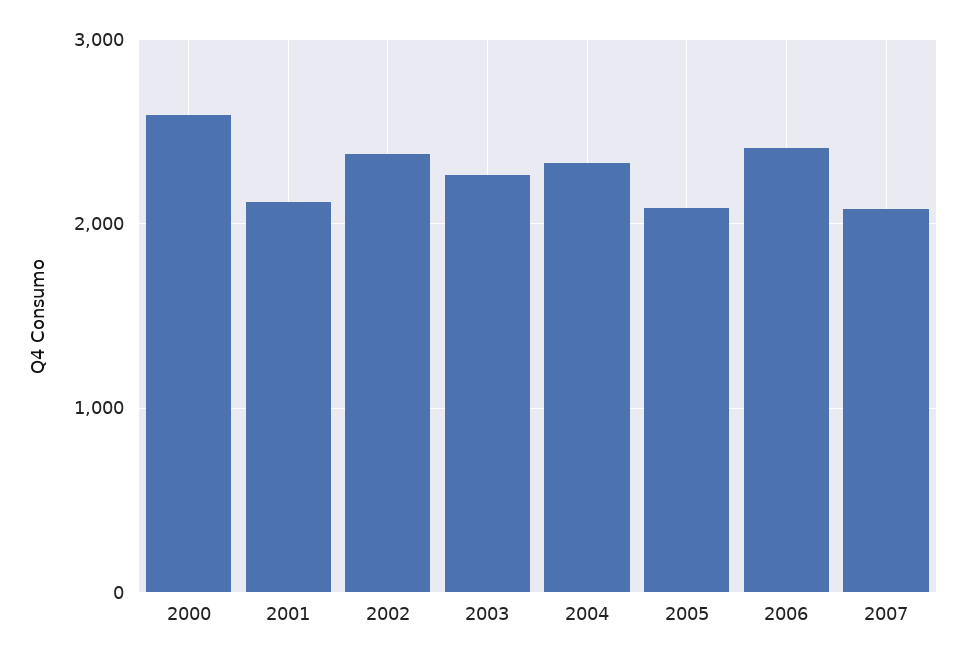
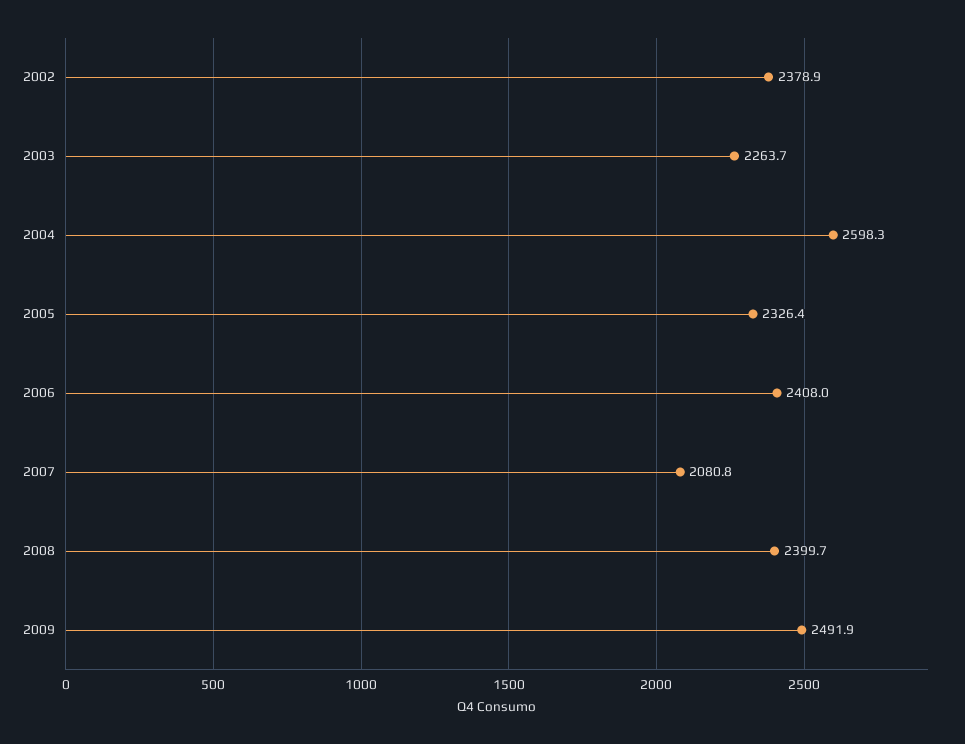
2000: 2600 -> none
2001: 2100 -> none
2004: 2300 -> 2598.3
2005: 2100 -> 2326.4
2008: none -> 2399.7
2009: none -> 2491.9

